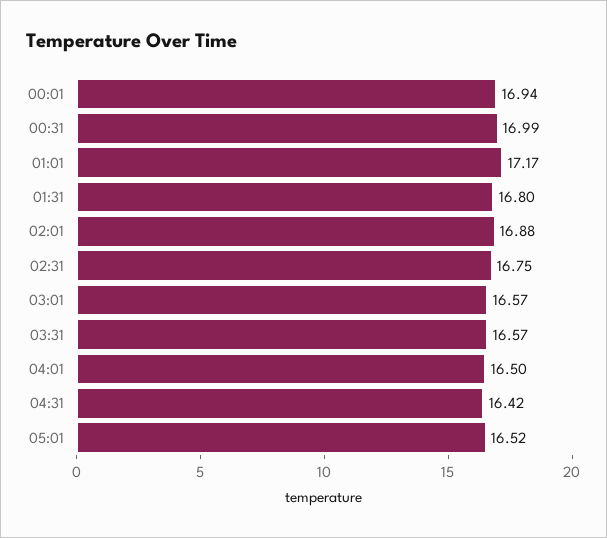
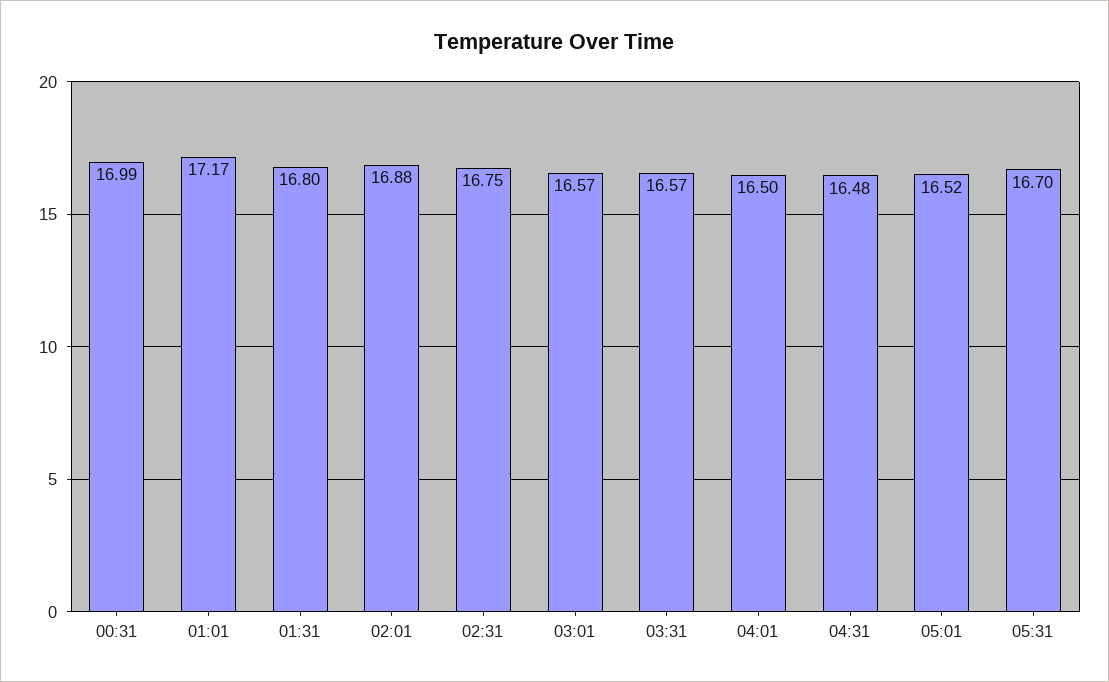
00:01: 16.94 -> none
04:31: 16.42 -> 16.48
05:31: none -> 16.7

